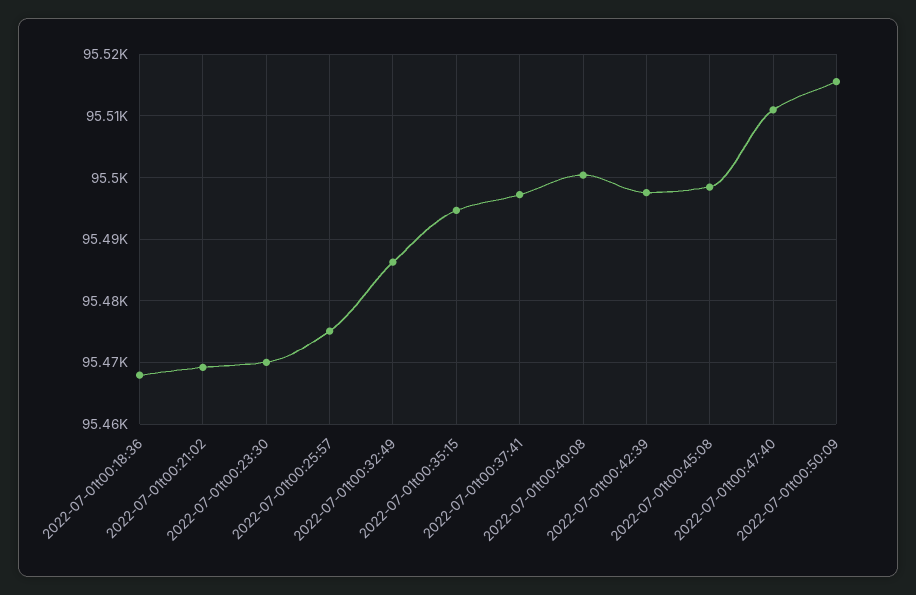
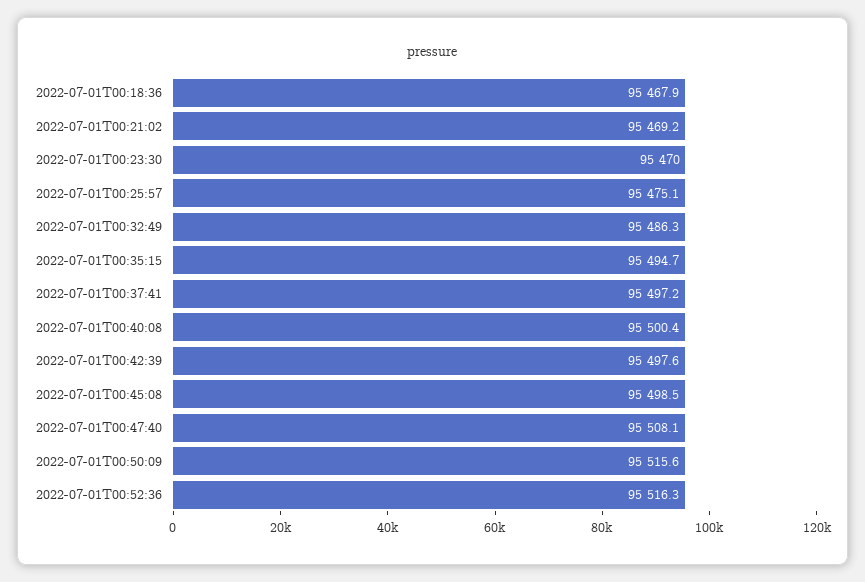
2022-07-01t00:47:40: 95511 -> 95508.1
2022-07-01T00:52:36: none -> 95516.3

